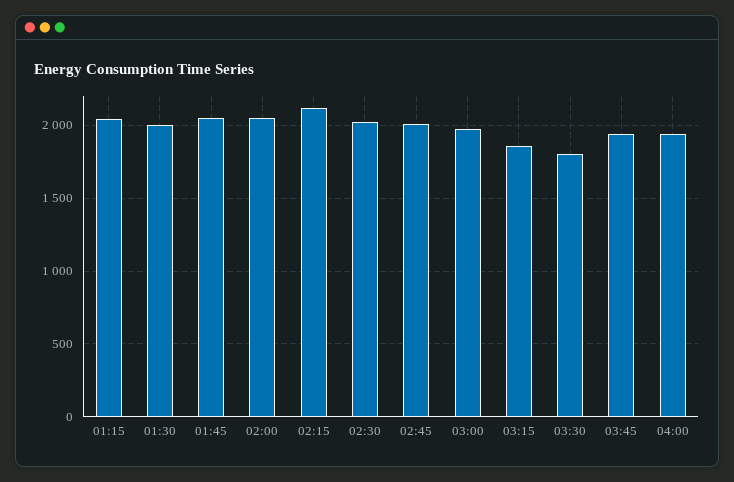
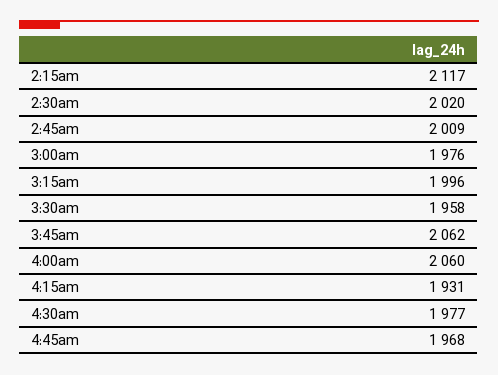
01:15: 2050 -> none
01:30: 2000 -> none
01:45: 2050 -> none
02:00: 2050 -> none
03:15: 1850 -> 1996
03:30: 1800 -> 1958
03:45: 1950 -> 2062
04:00: 1950 -> 2060
4:15am: none -> 1931
4:30am: none -> 1977
4:45am: none -> 1968

